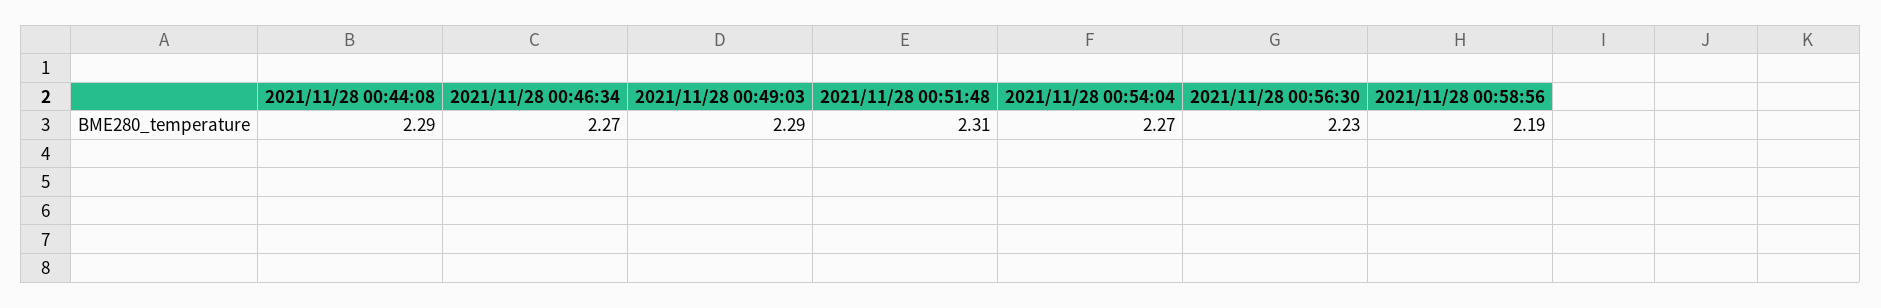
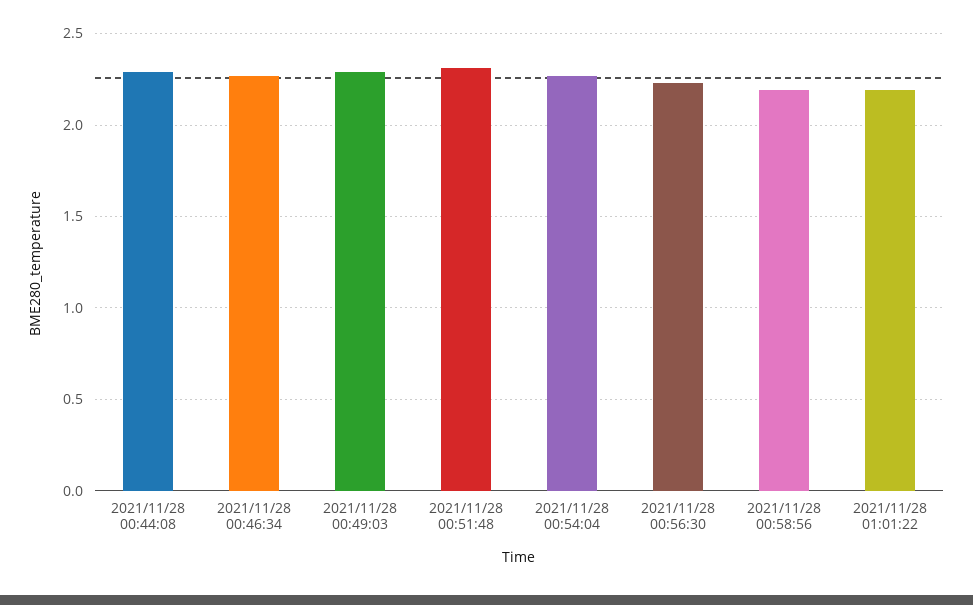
2021/11/28 01:01:22: none -> 2.2

